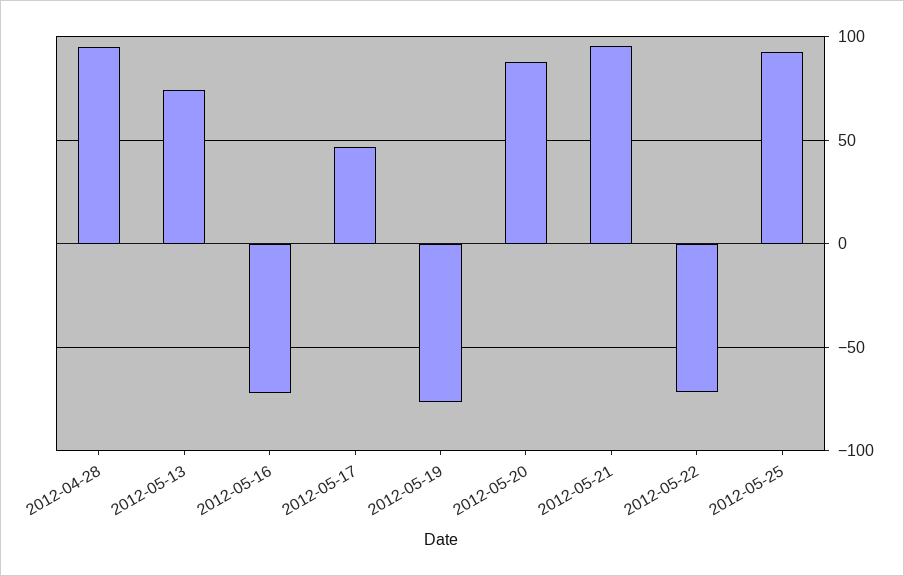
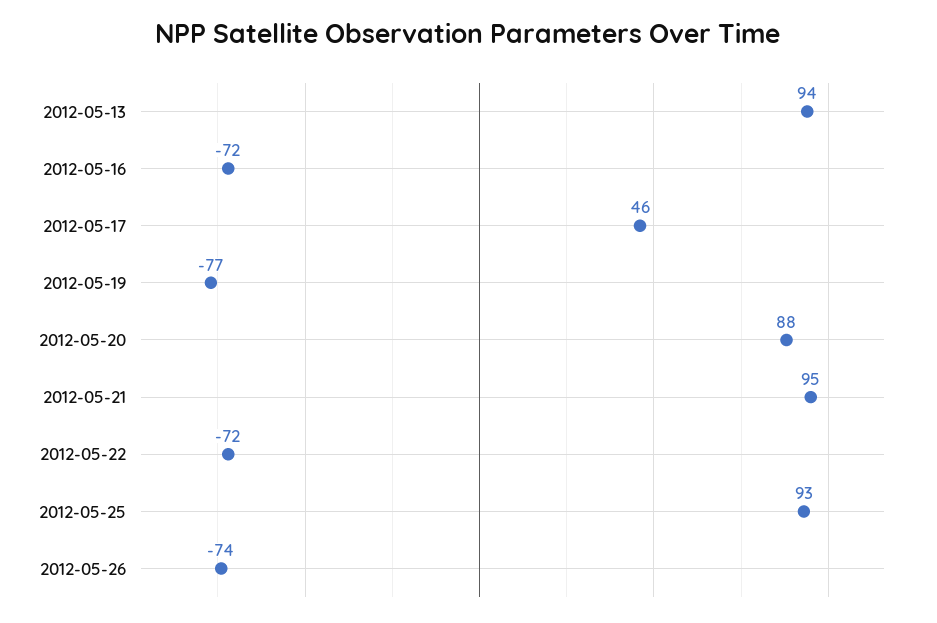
2012-04-28: 95 -> none
2012-05-13: 75 -> 94
2012-05-26: none -> -74

